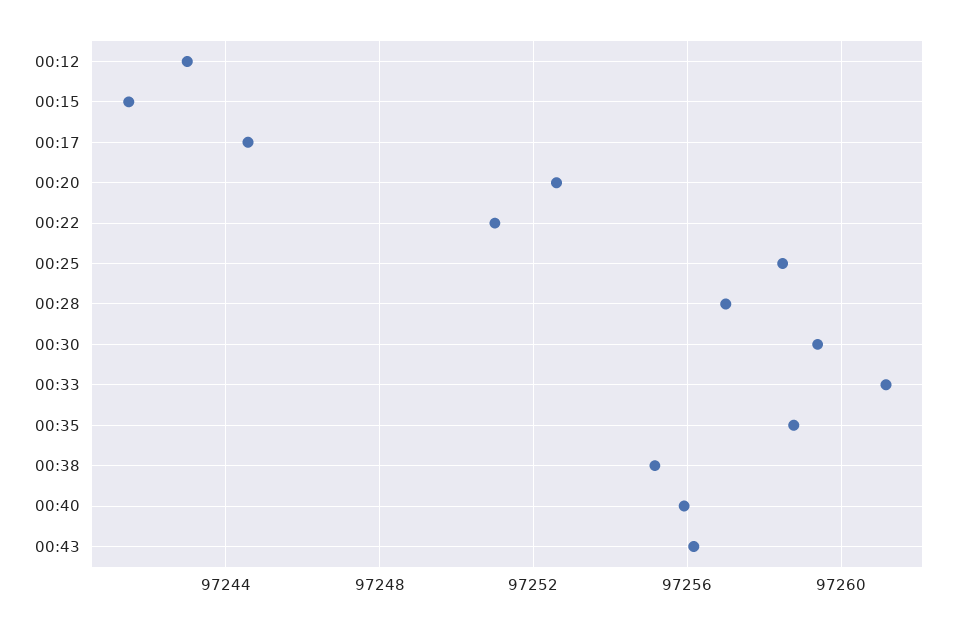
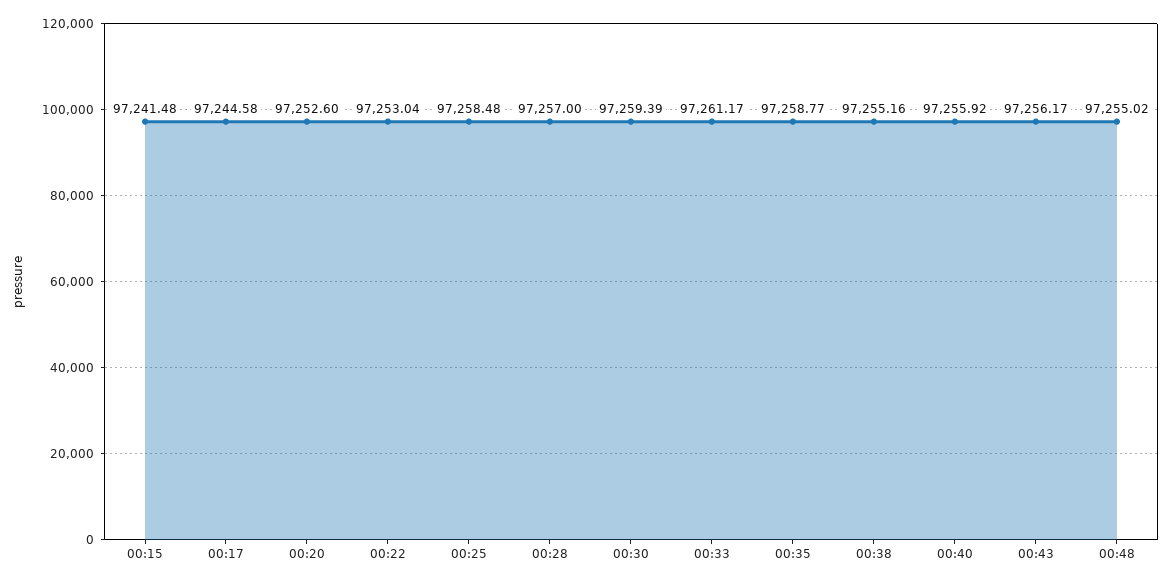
00:12: 97243 -> none
00:22: 97251 -> 97253.04
00:48: none -> 97255.02

